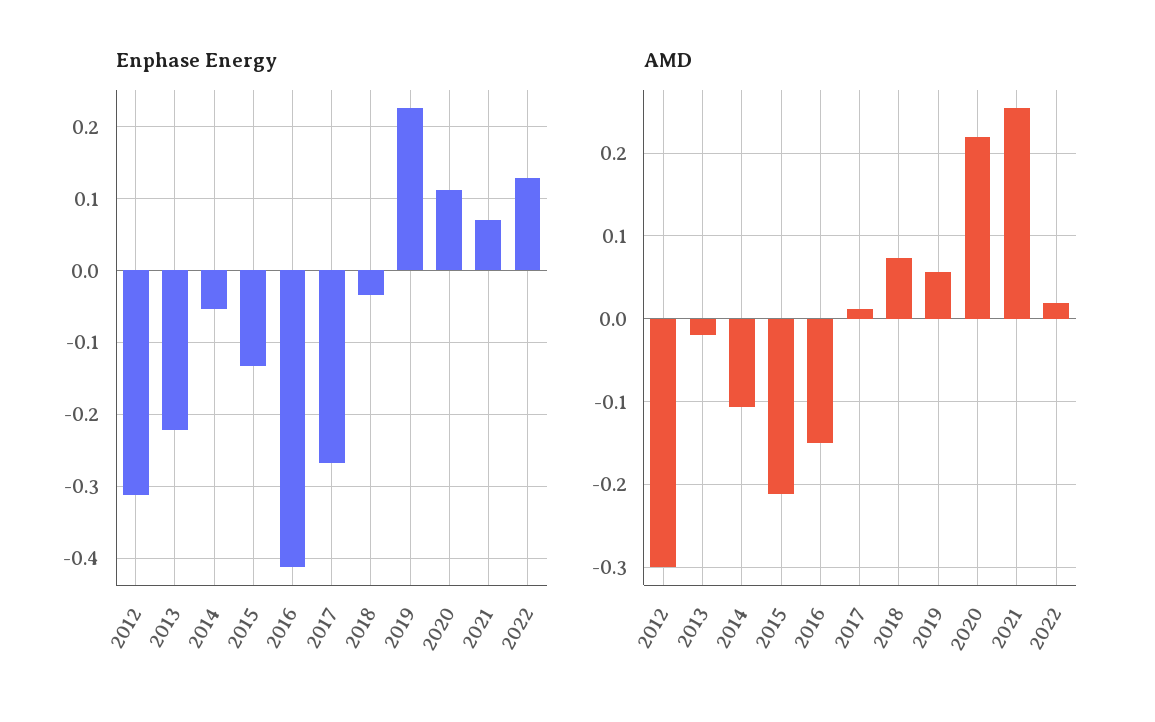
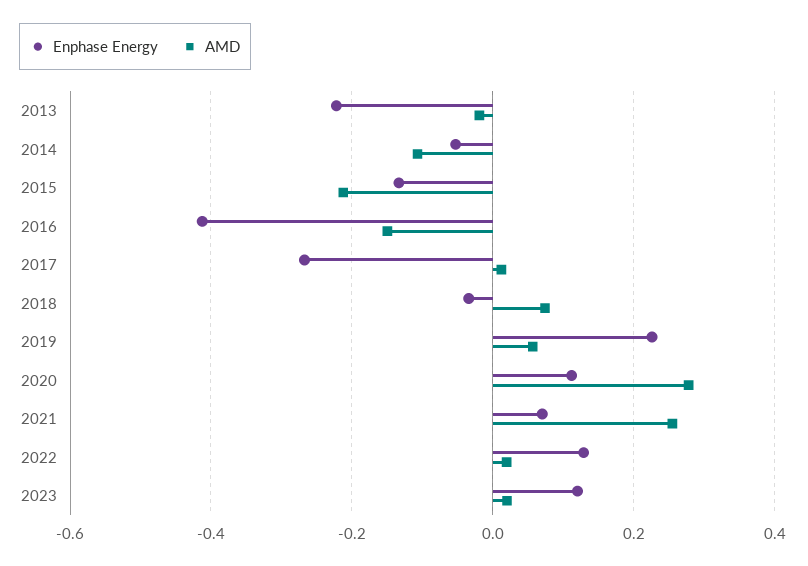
Enphase Energy, 2012: -0.31 -> none
AMD, 2012: -0.3 -> none
AMD, 2020: 0.22 -> 0.28
Enphase Energy, 2023: none -> 0.12
AMD, 2023: none -> 0.02

